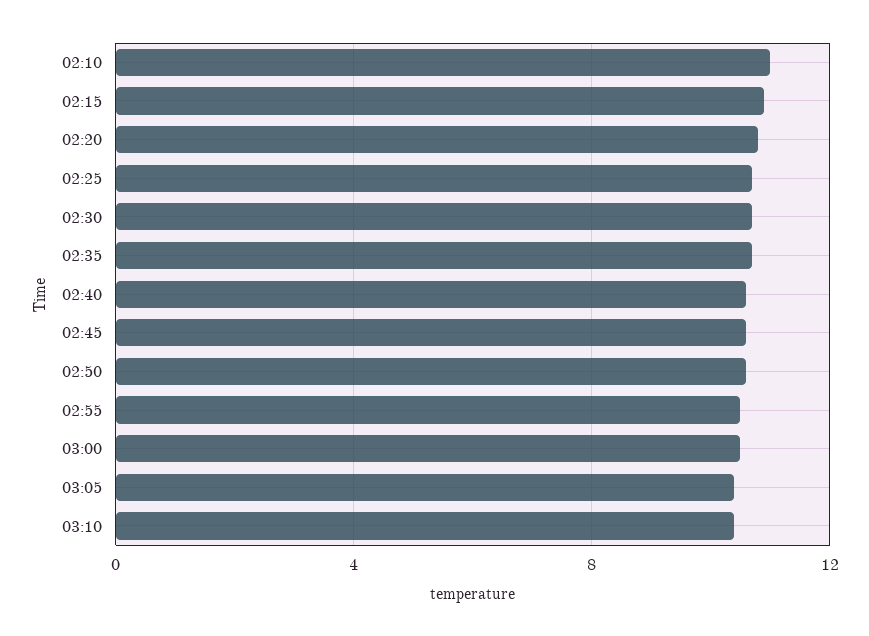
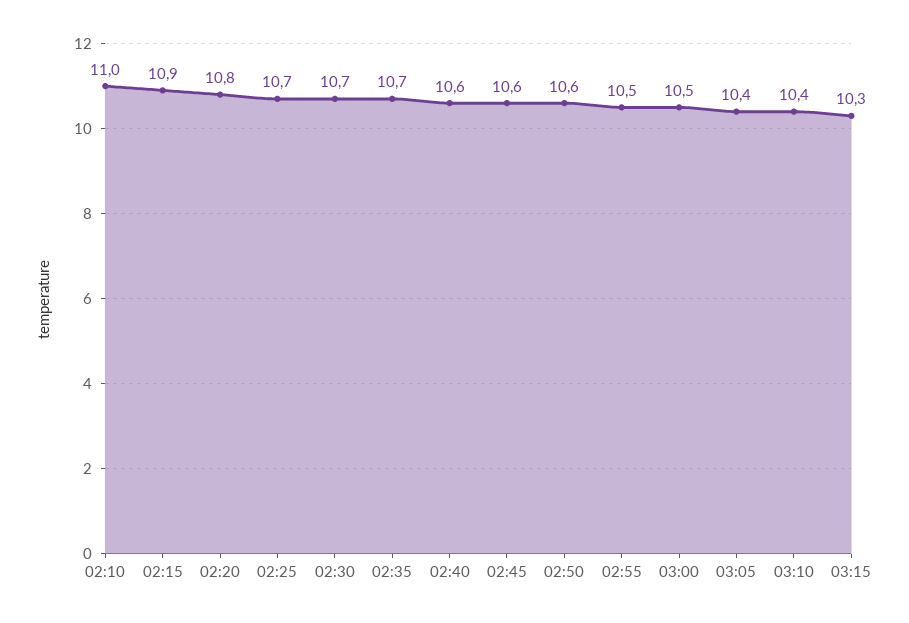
03:15: none -> 10.3

